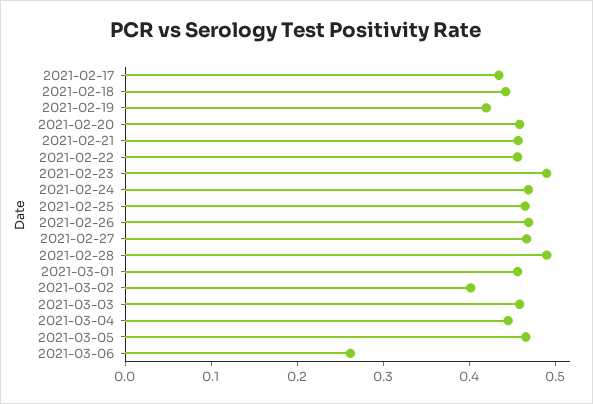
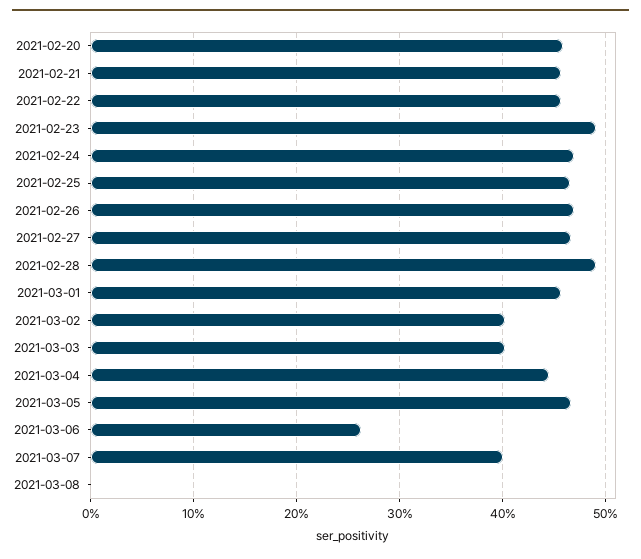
2021-02-17: 0.44 -> none
2021-02-18: 0.44 -> none
2021-02-19: 0.42 -> none
2021-03-03: 0.46 -> 0.4
2021-03-07: none -> 0.4
2021-03-08: none -> 0

